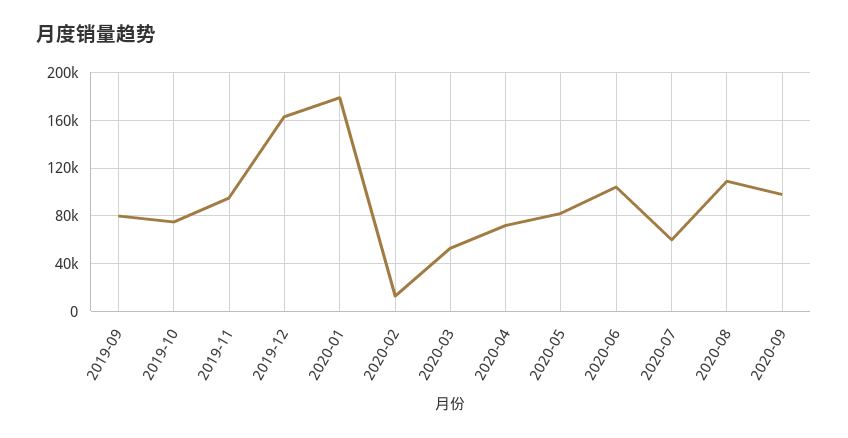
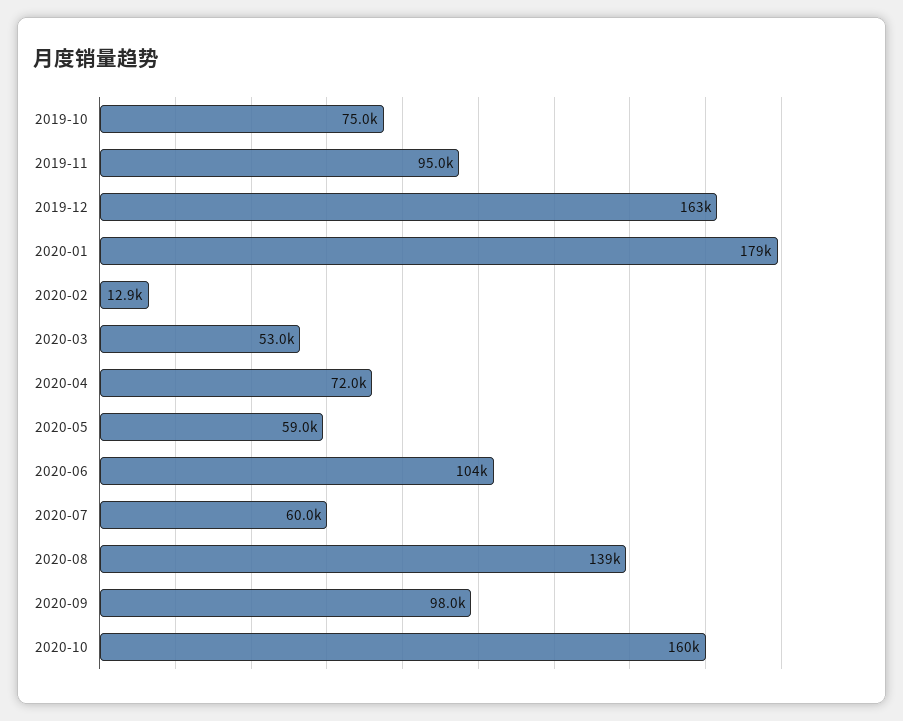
2019-09: 80000 -> none
2020-05: 80000 -> 59000
2020-08: 110000 -> 139000
2020-10: none -> 160000

